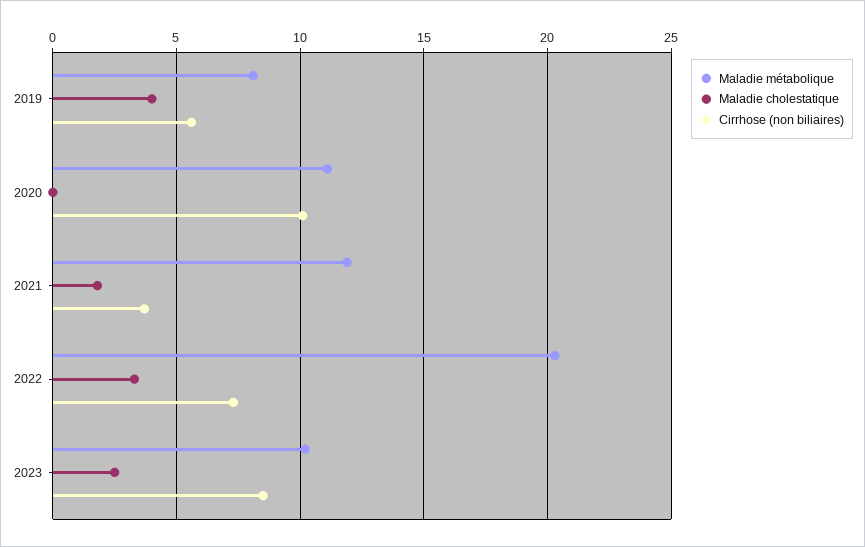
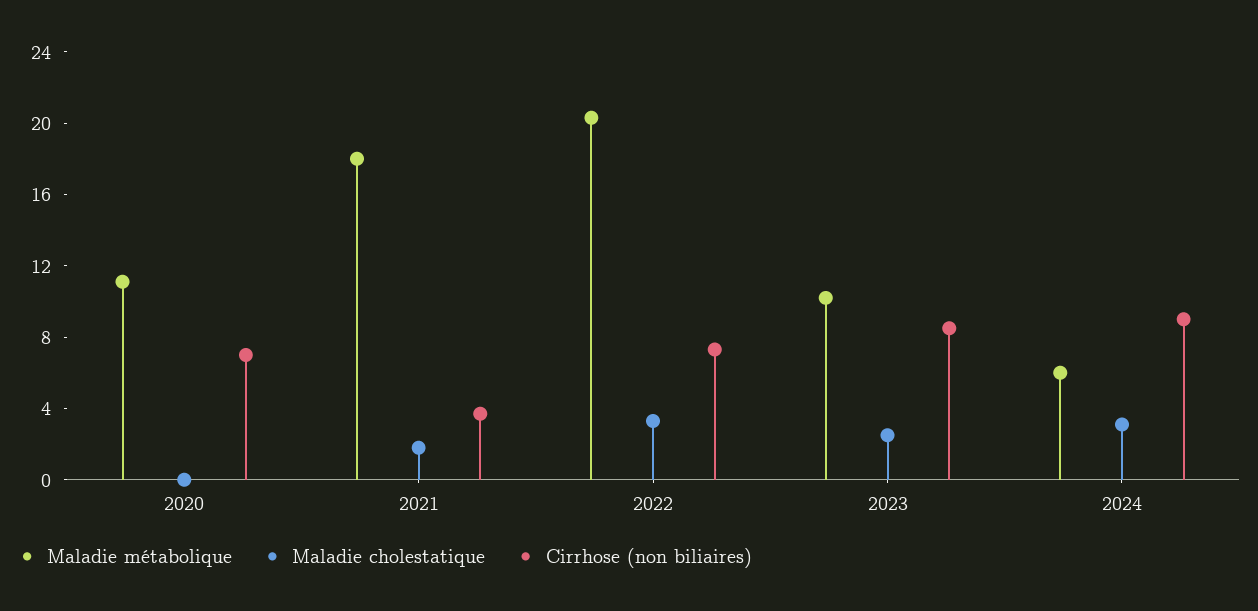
Maladie métabolique, 2019: 8 -> none
Maladie cholestatique, 2019: 4 -> none
Cirrhose (non biliaires), 2019: 5.5 -> none
Cirrhose (non biliaires), 2020: 10 -> 7
Maladie métabolique, 2021: 12 -> 18
Maladie métabolique, 2024: none -> 6
Maladie cholestatique, 2024: none -> 3
Cirrhose (non biliaires), 2024: none -> 9

